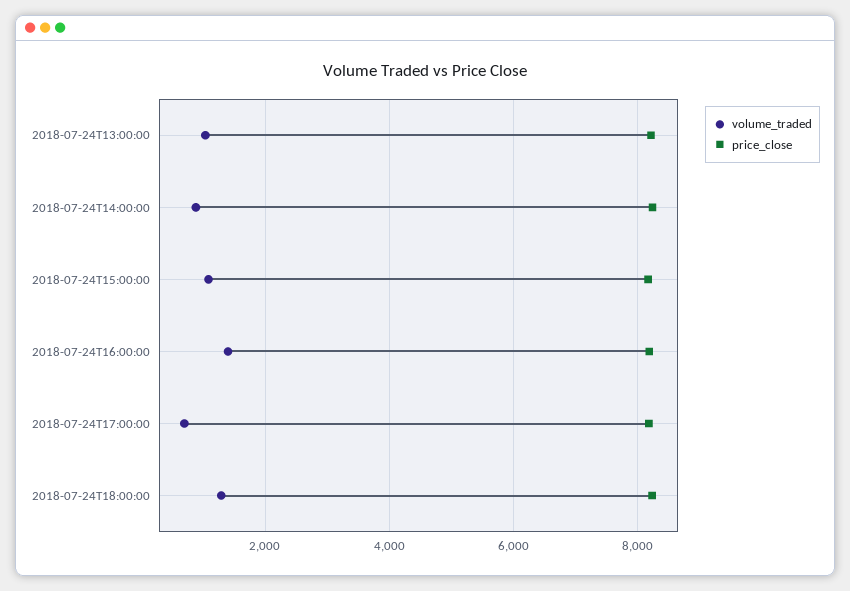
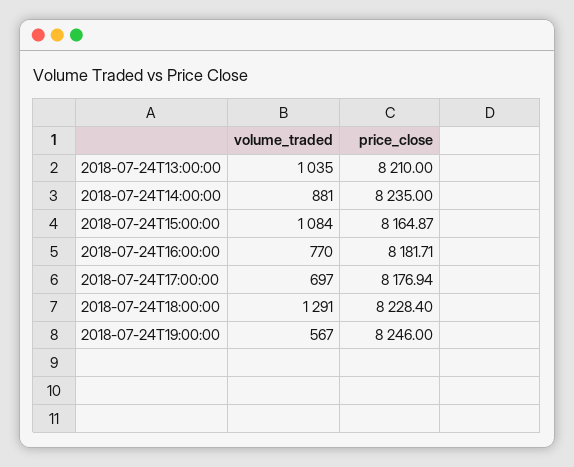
volume_traded, 2018-07-24T16:00:00: 1400 -> 770
volume_traded, 2018-07-24T19:00:00: none -> 567
price_close, 2018-07-24T19:00:00: none -> 8246

